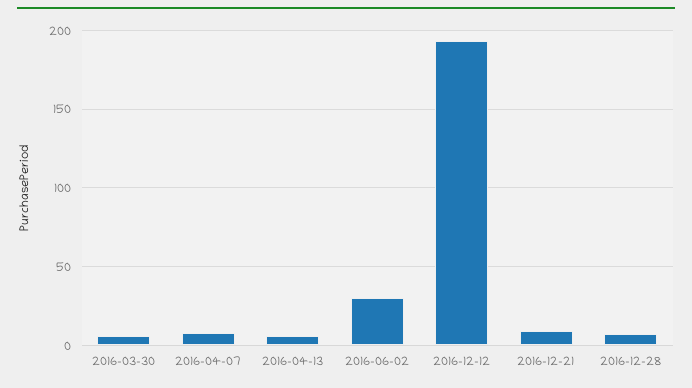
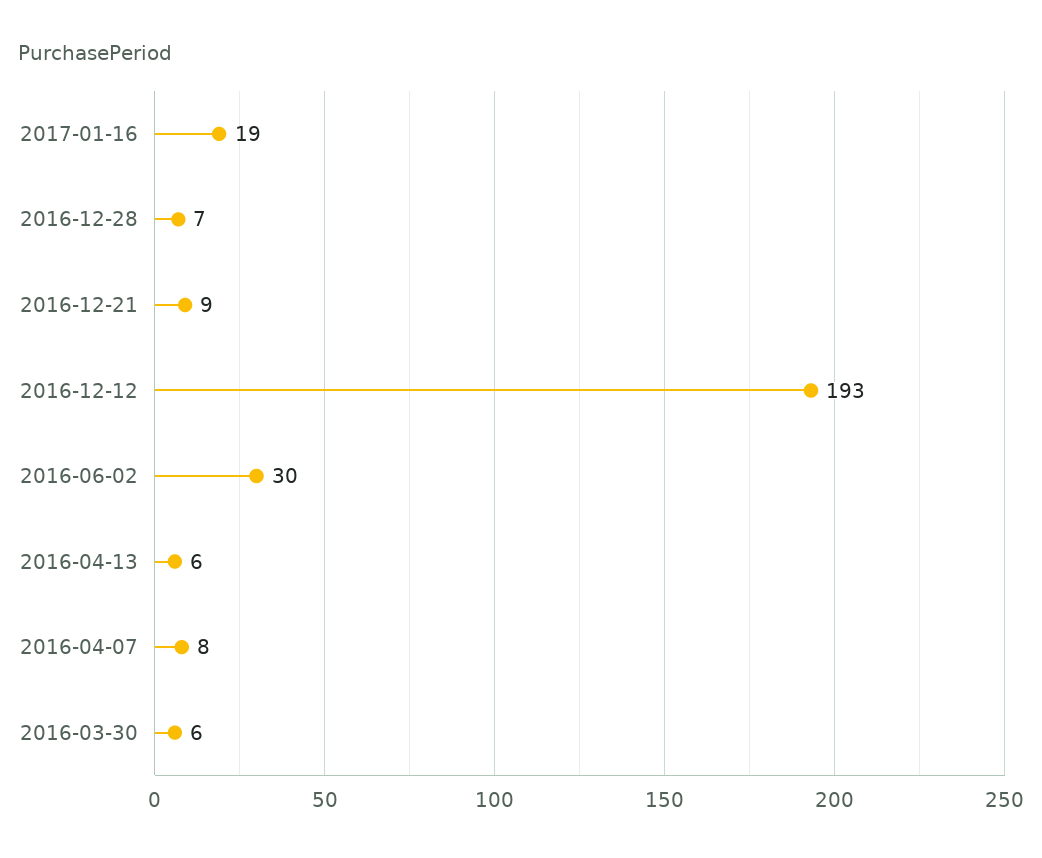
2017-01-16: none -> 19

